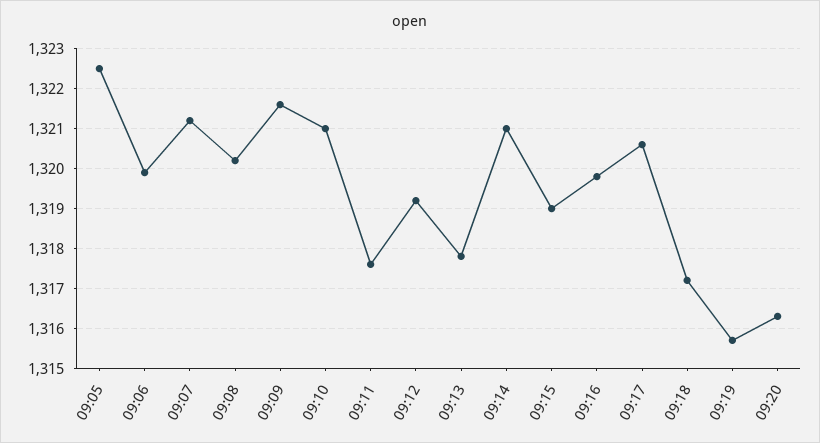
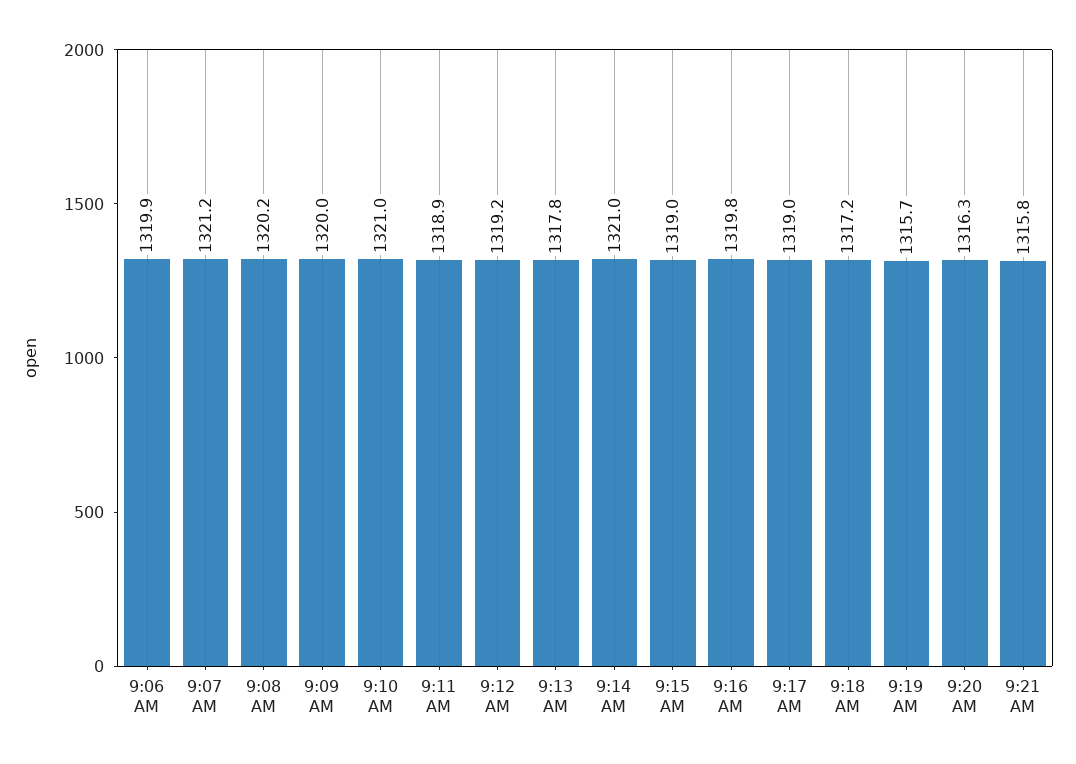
09:05: 1322.5 -> none
09:09: 1321.5 -> 1320
09:11: 1317.5 -> 1318.9
09:17: 1320.5 -> 1319
9:21 AM: none -> 1315.8

